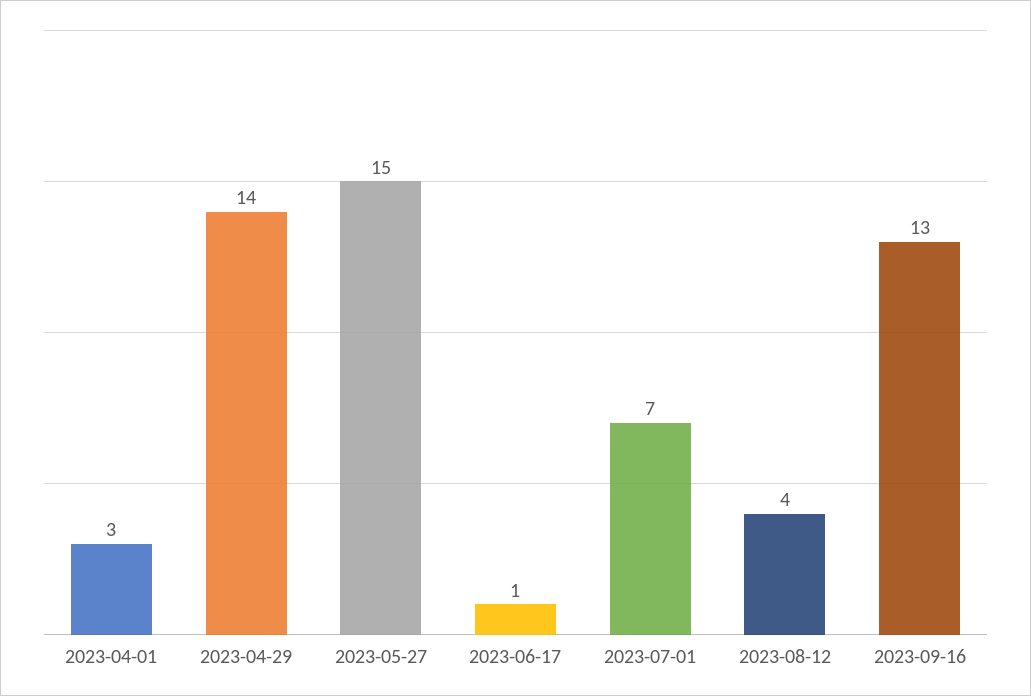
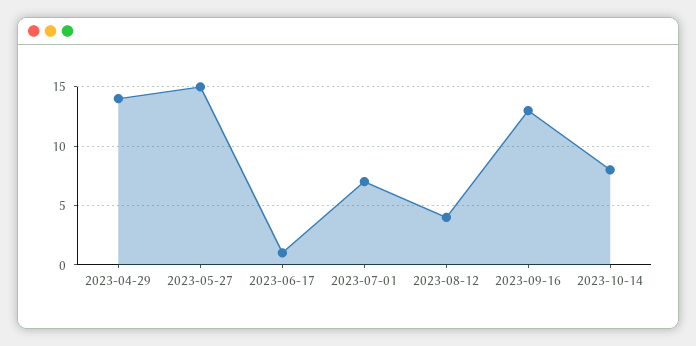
2023-04-01: 3 -> none
2023-10-14: none -> 8

